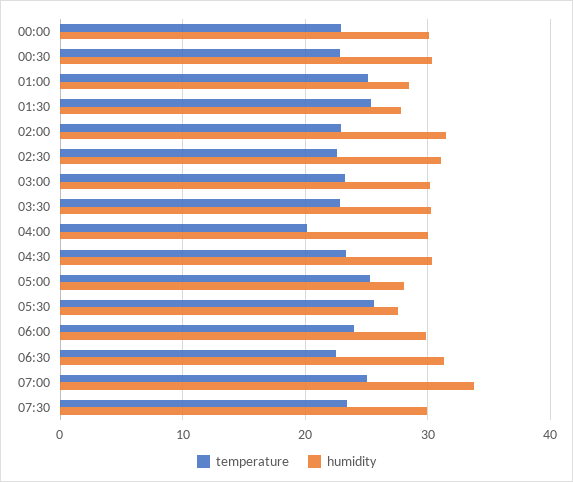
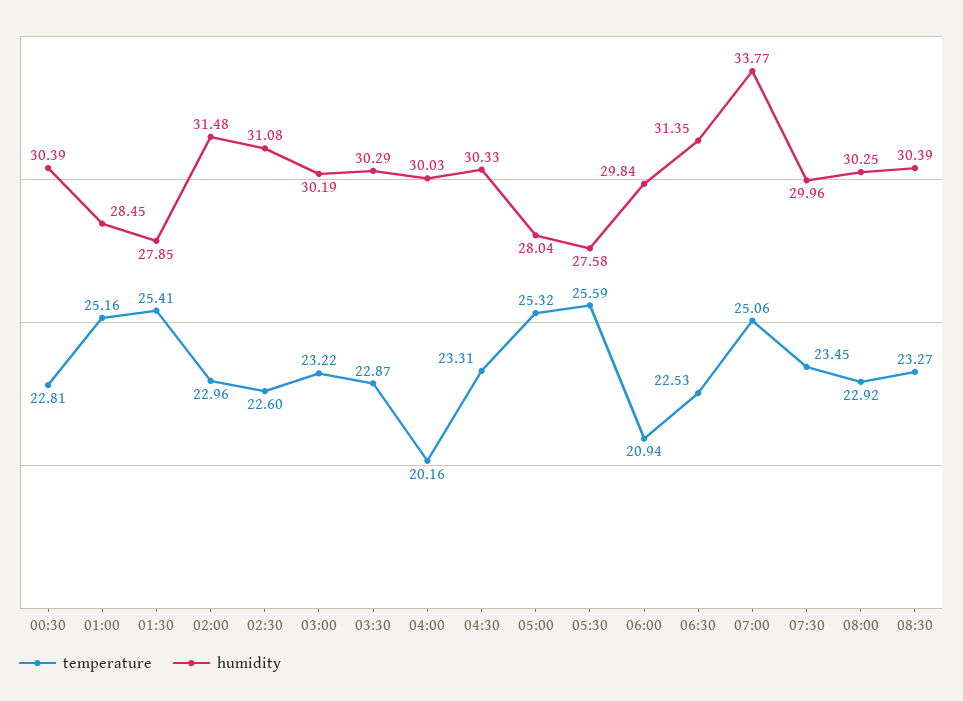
temperature, 00:00: 23 -> none
humidity, 00:00: 30 -> none
temperature, 06:00: 24 -> 20.94
temperature, 08:00: none -> 22.92
humidity, 08:00: none -> 30.25
temperature, 08:30: none -> 23.27
humidity, 08:30: none -> 30.39

